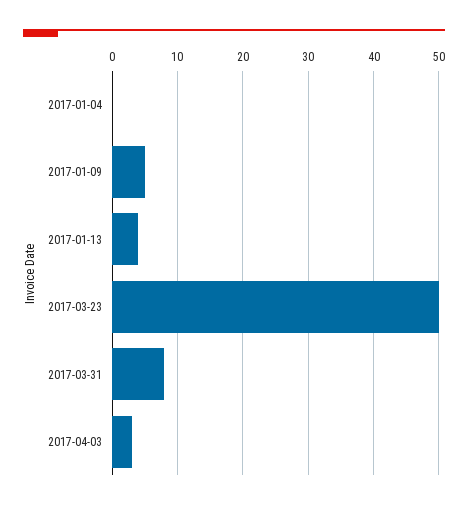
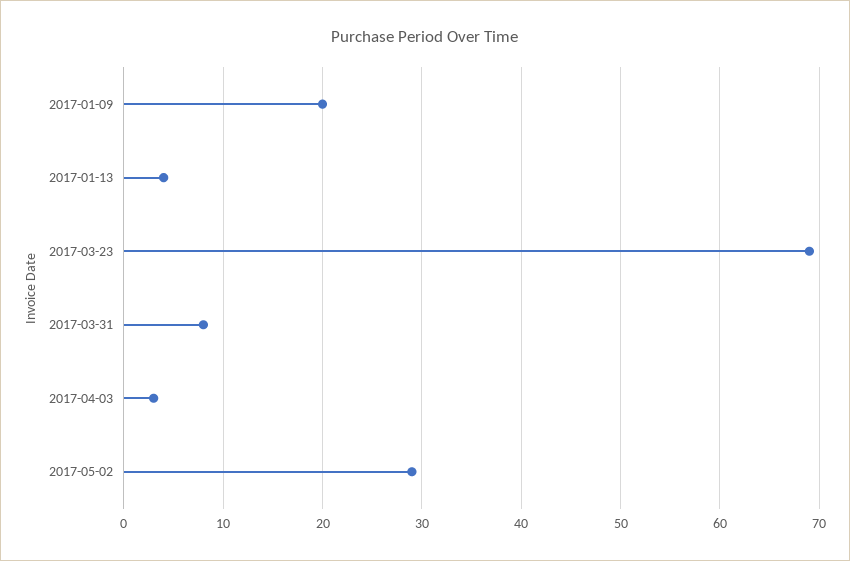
2017-01-04: 0 -> none
2017-01-09: 5 -> 20
2017-03-23: 50 -> 69
2017-05-02: none -> 29

